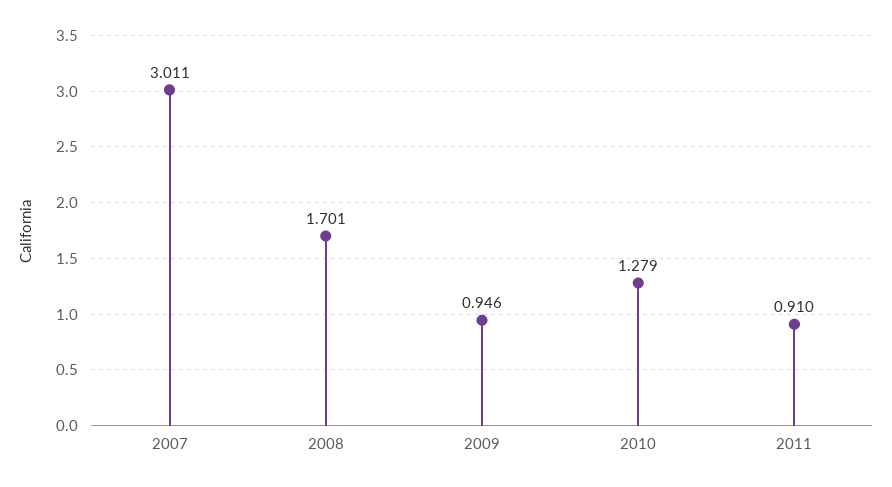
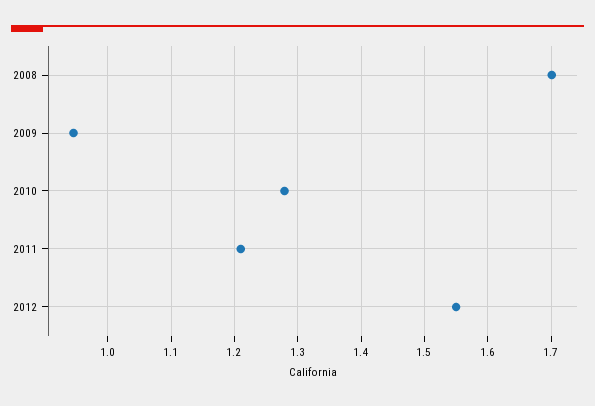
2007: 3.011 -> none
2011: 0.91 -> 1.21
2012: none -> 1.55

